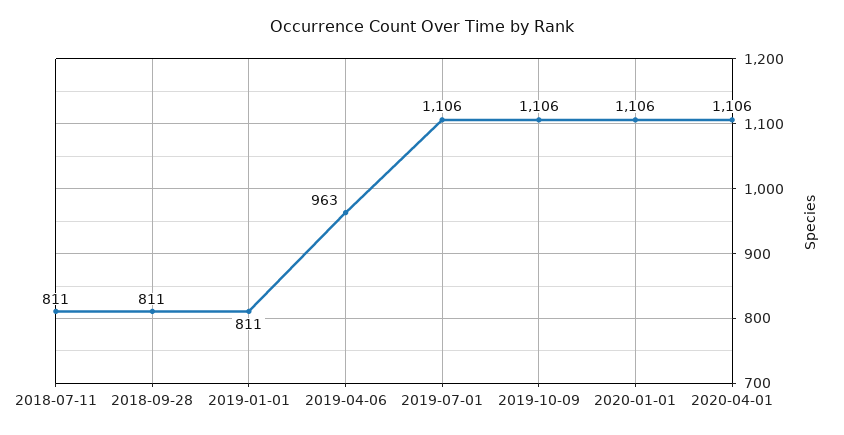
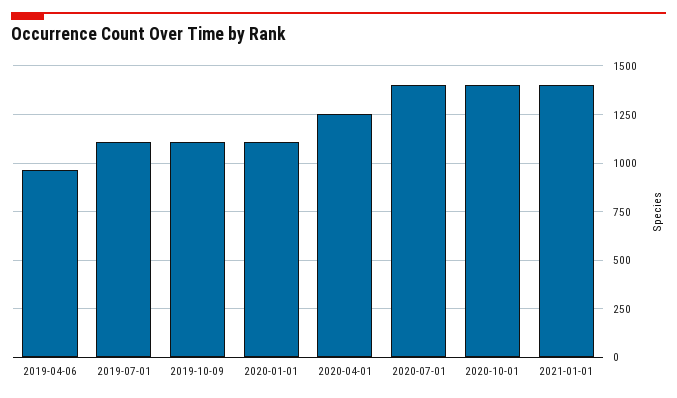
2018-07-11: 811 -> none
2018-09-28: 811 -> none
2019-01-01: 811 -> none
2020-04-01: 1106 -> 1250
2020-07-01: none -> 1400
2020-10-01: none -> 1400
2021-01-01: none -> 1400

